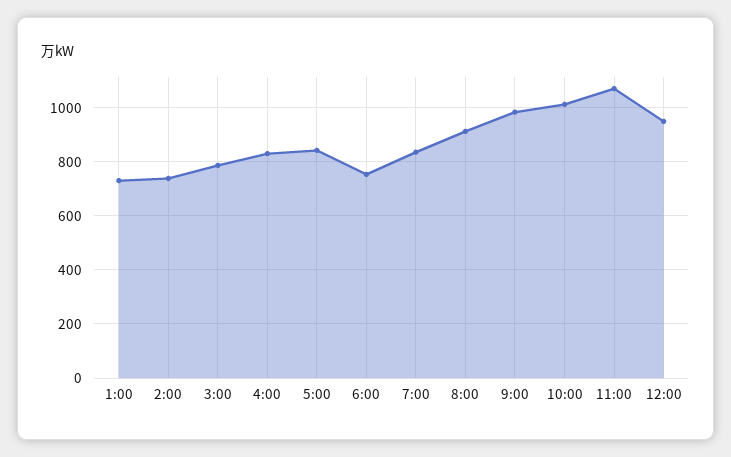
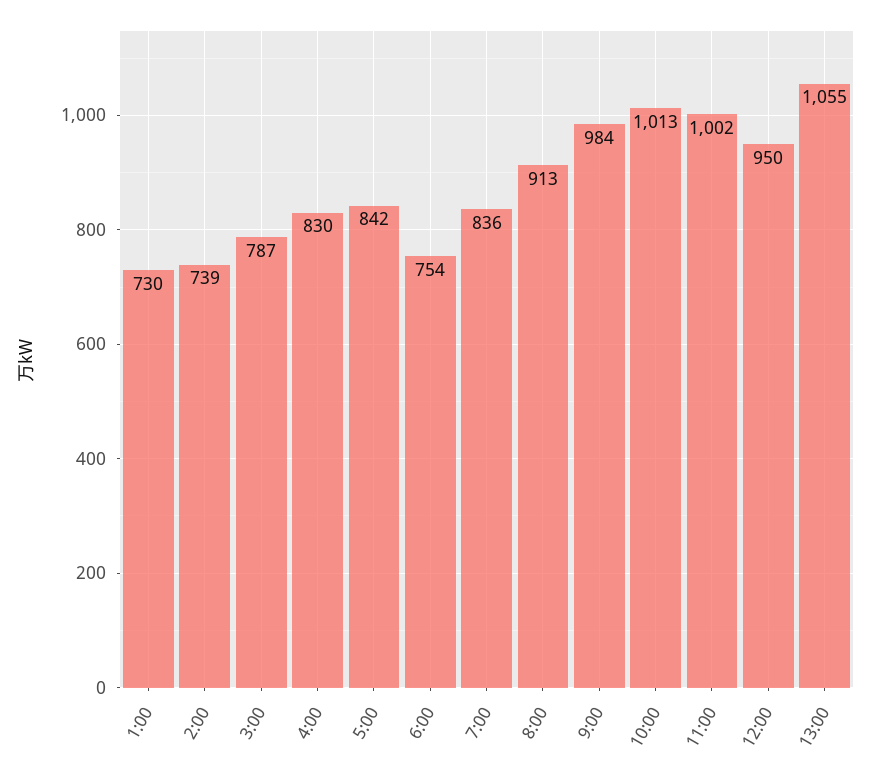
11:00: 1075 -> 1002
13:00: none -> 1055

